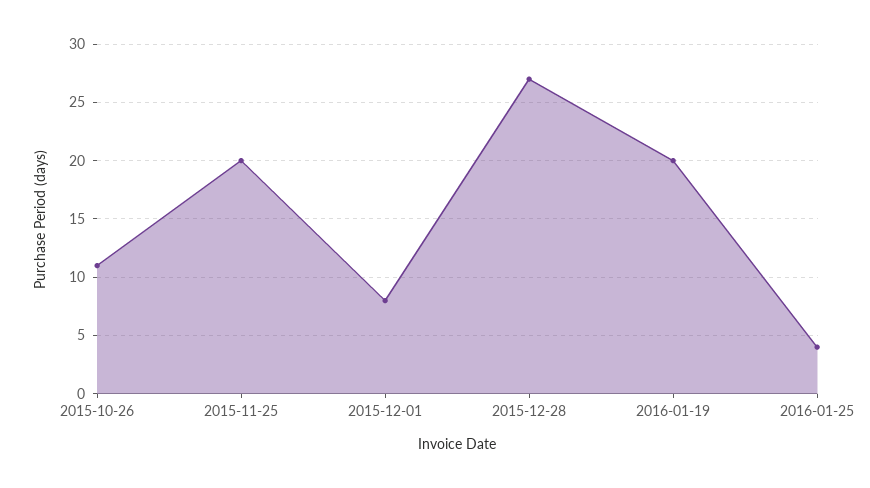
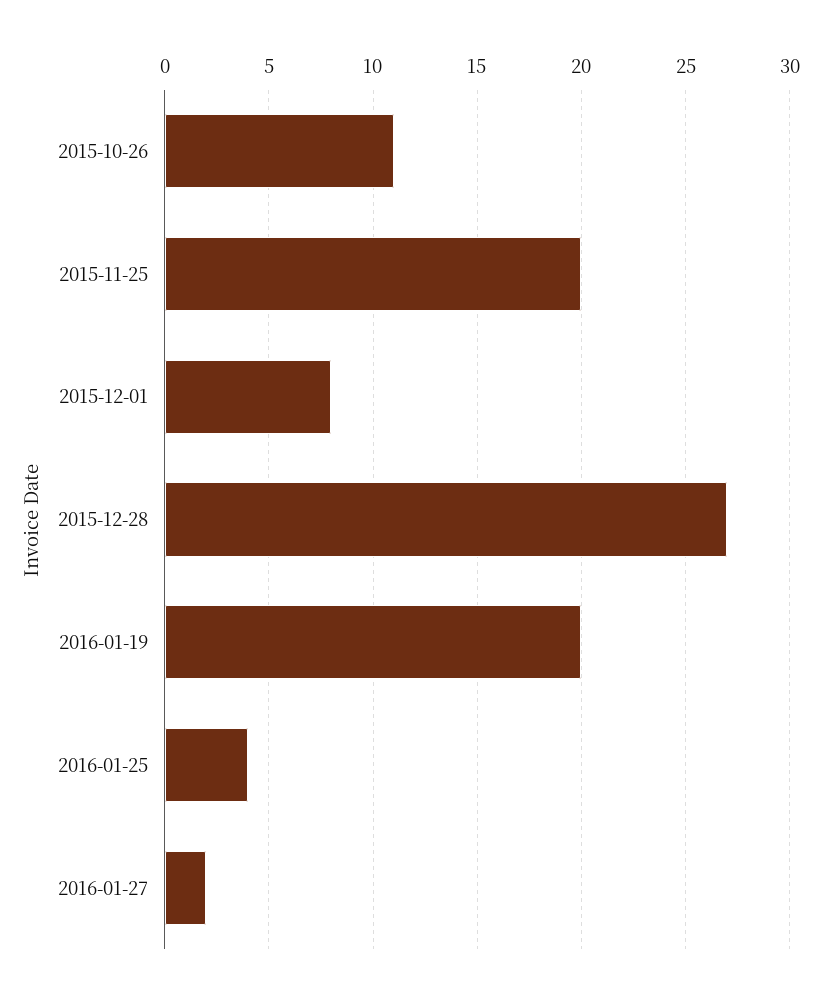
2016-01-27: none -> 2

